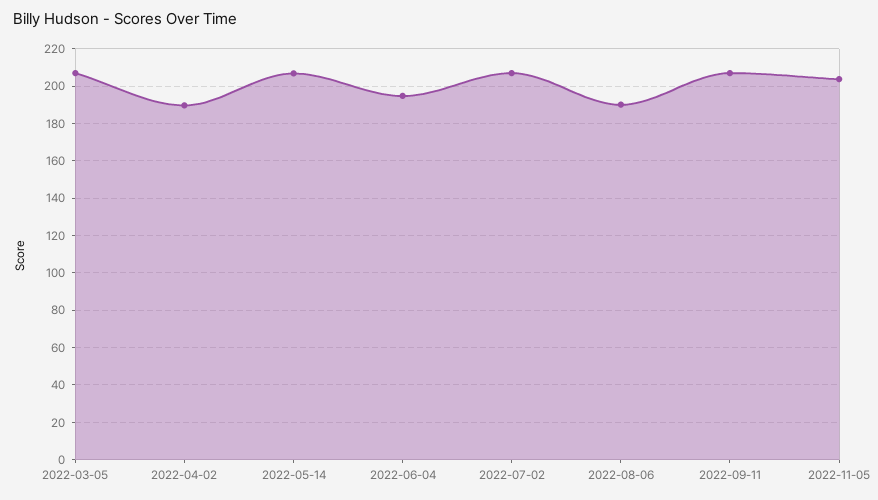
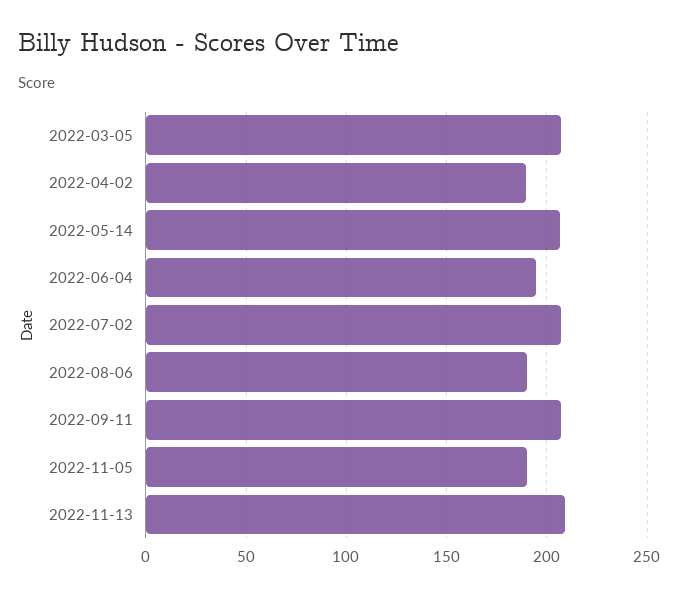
2022-11-05: 205 -> 190
2022-11-13: none -> 210

